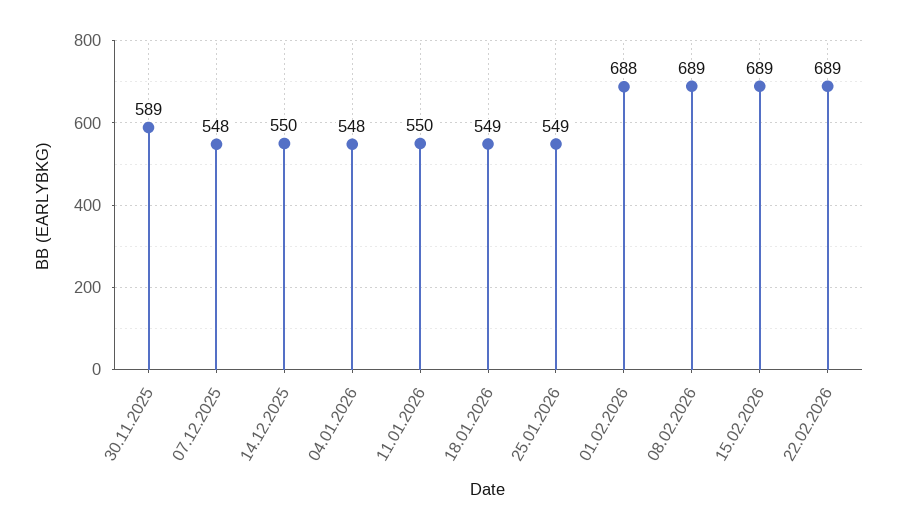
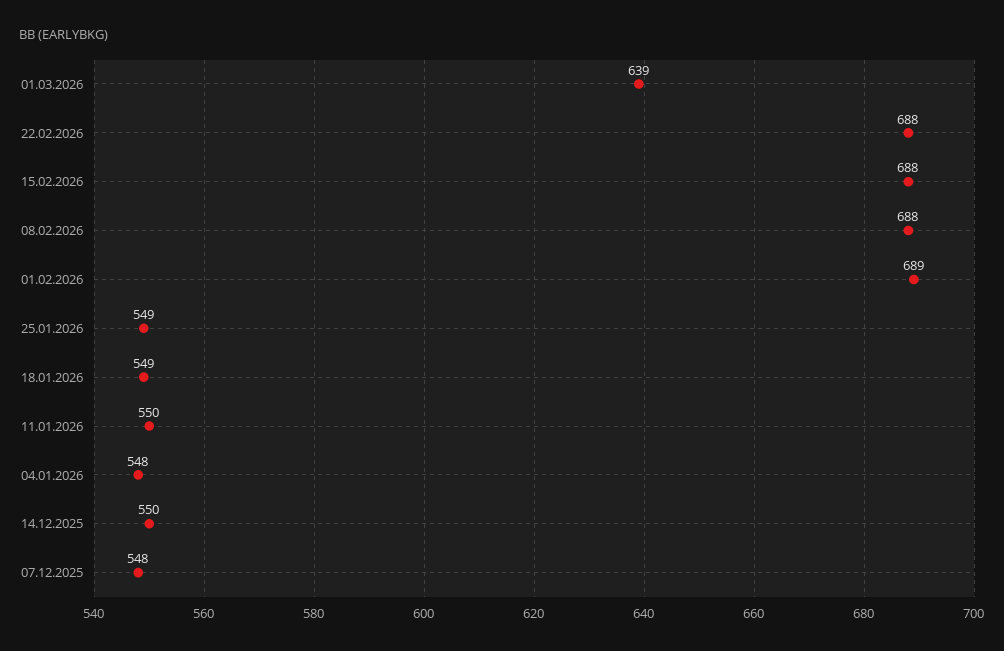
30.11.2025: 589 -> none
01.02.2026: 688 -> 689
08.02.2026: 689 -> 688
15.02.2026: 689 -> 688
22.02.2026: 689 -> 688
01.03.2026: none -> 639

